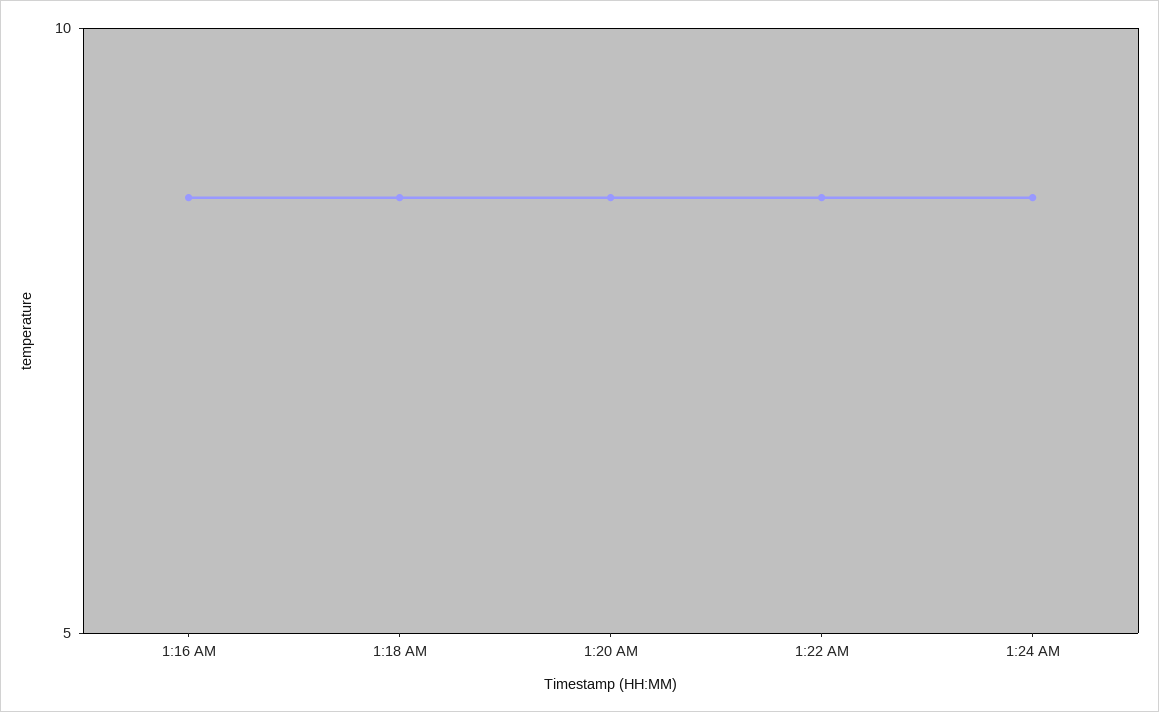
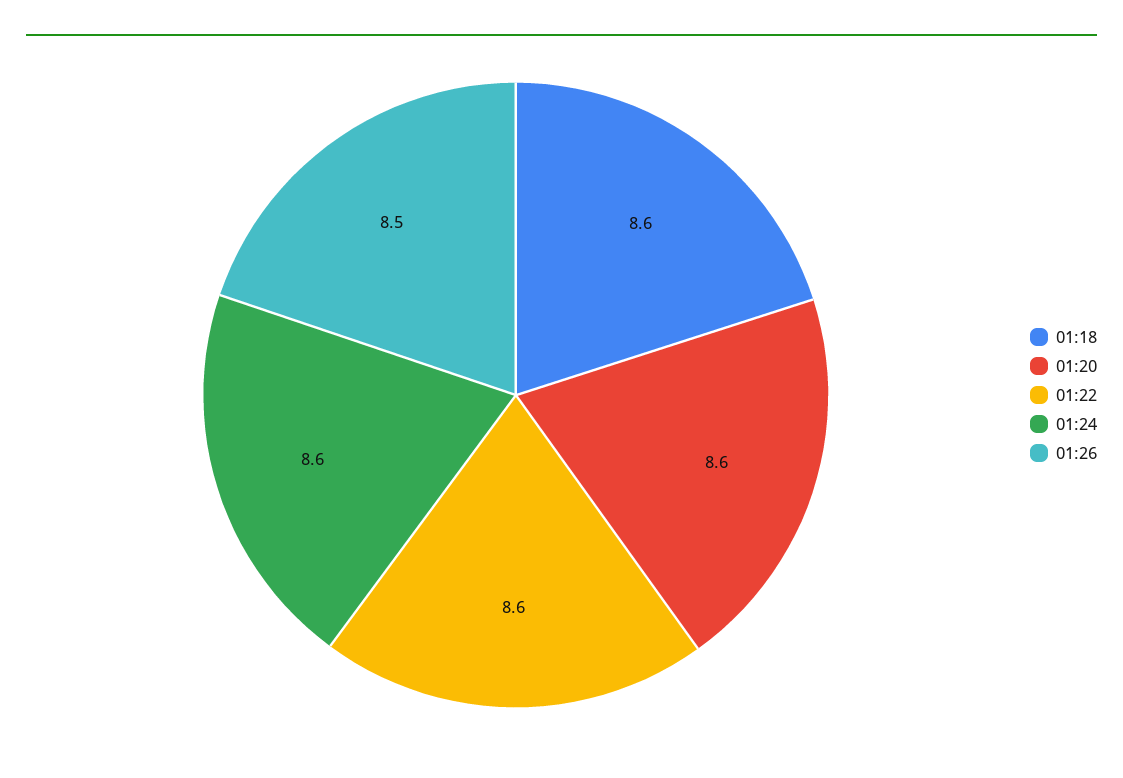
1:16 AM: 8.5 -> none
01:26: none -> 8.5

